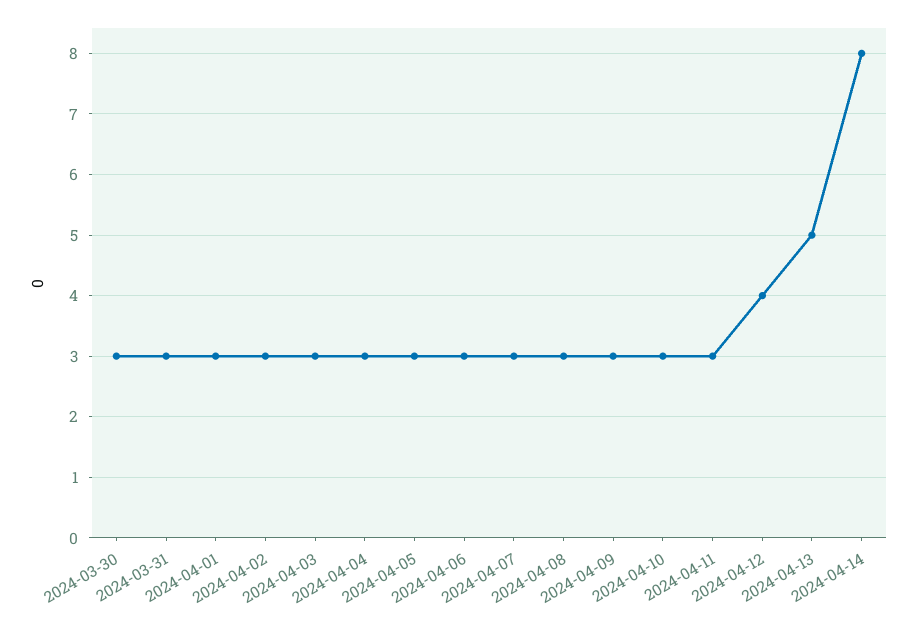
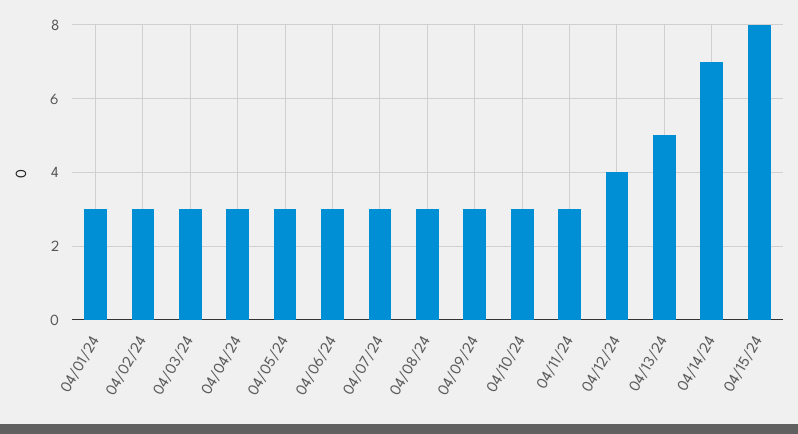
2024-03-30: 3 -> none
2024-03-31: 3 -> none
2024-04-14: 8 -> 7
04/15/24: none -> 8

